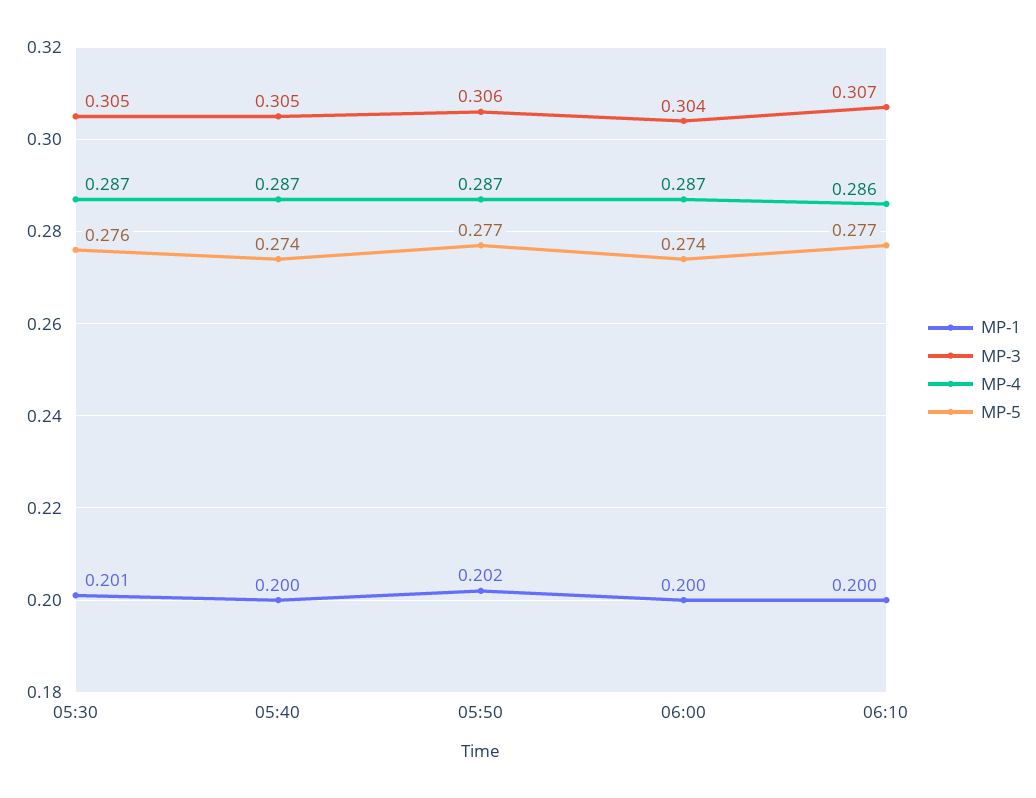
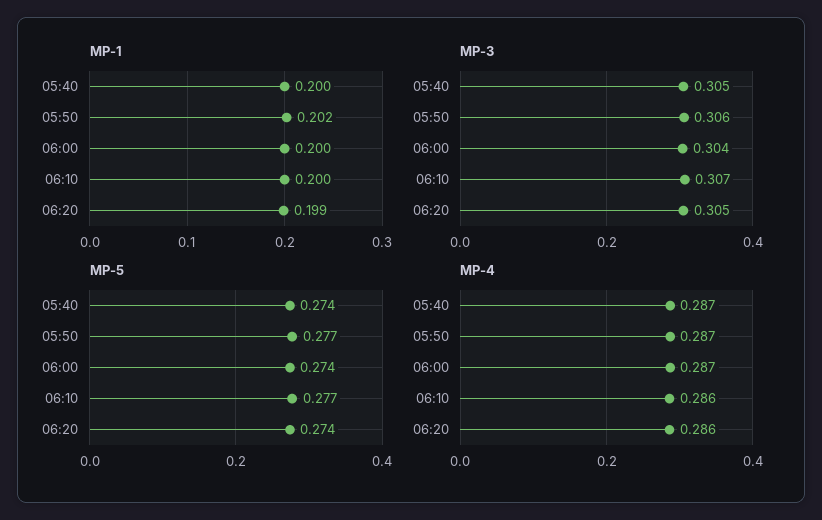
MP-1, 05:30: 0.201 -> none
MP-3, 05:30: 0.305 -> none
MP-4, 05:30: 0.287 -> none
MP-5, 05:30: 0.276 -> none
MP-1, 06:20: none -> 0.199
MP-3, 06:20: none -> 0.305
MP-5, 06:20: none -> 0.274
MP-4, 06:20: none -> 0.286

